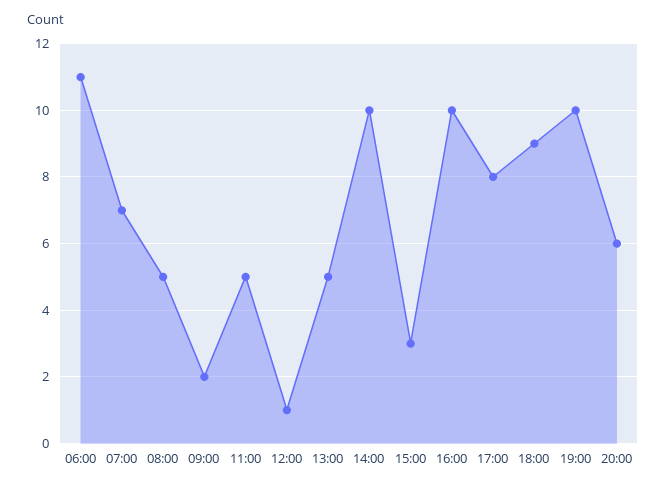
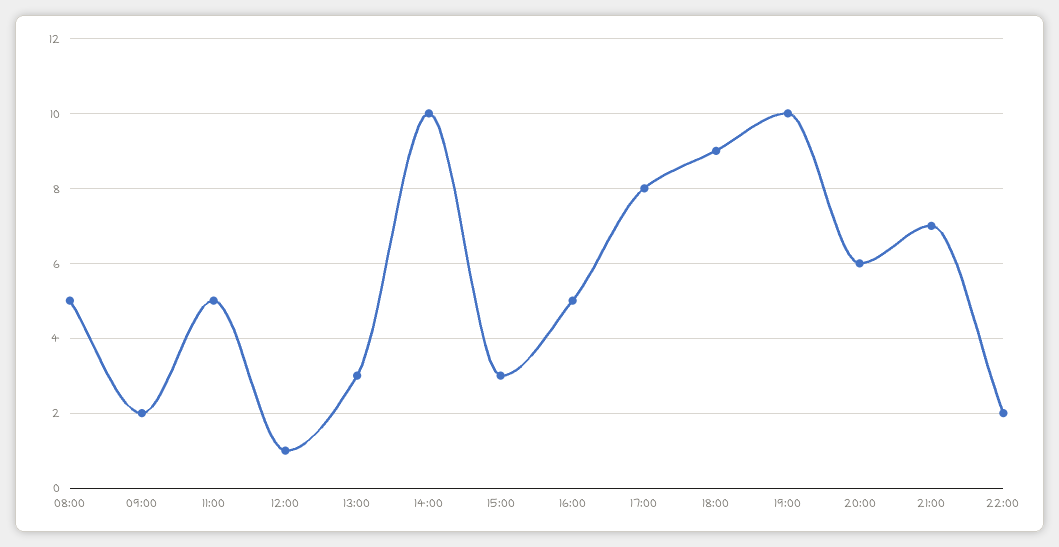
06:00: 11 -> none
07:00: 7 -> none
13:00: 5 -> 3
16:00: 10 -> 5
21:00: none -> 7
22:00: none -> 2

